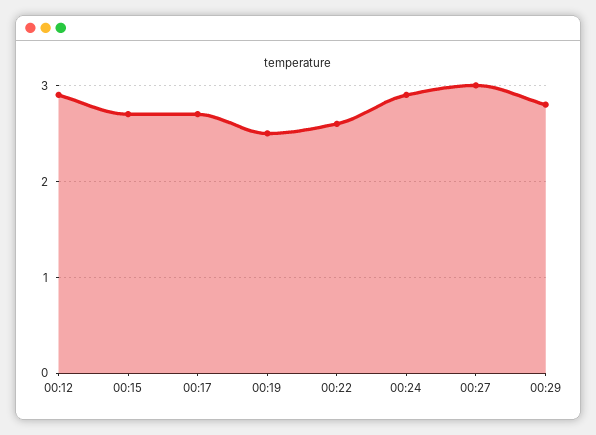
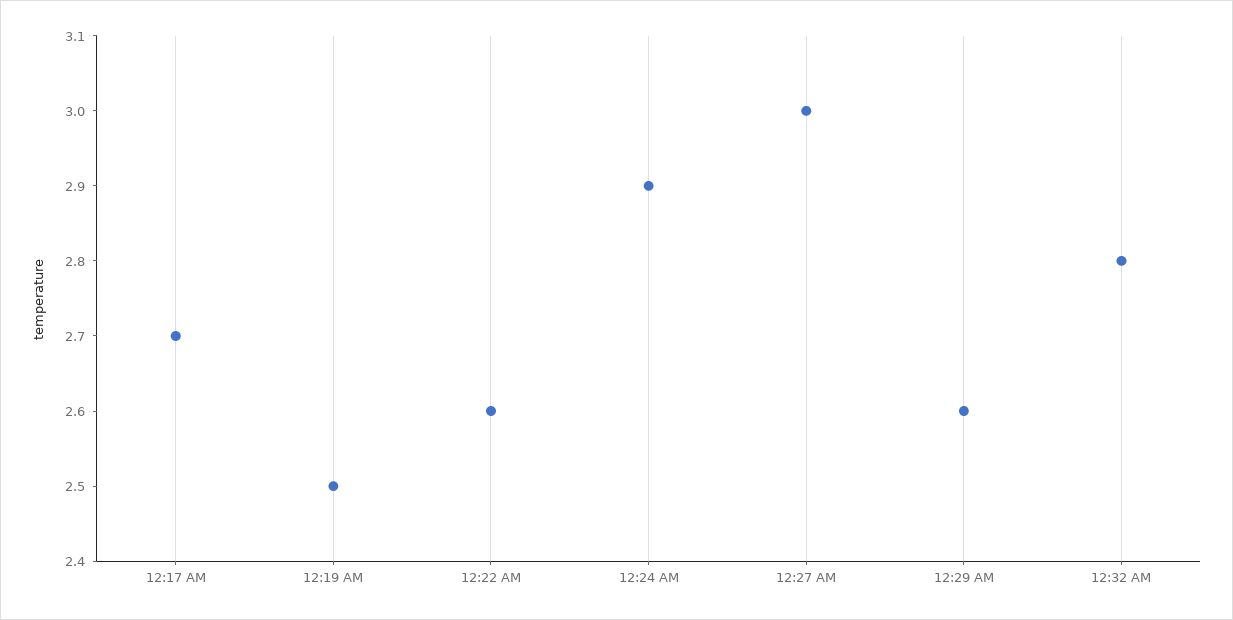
00:12: 2.9 -> none
00:15: 2.7 -> none
00:29: 2.8 -> 2.6
12:32 AM: none -> 2.8

